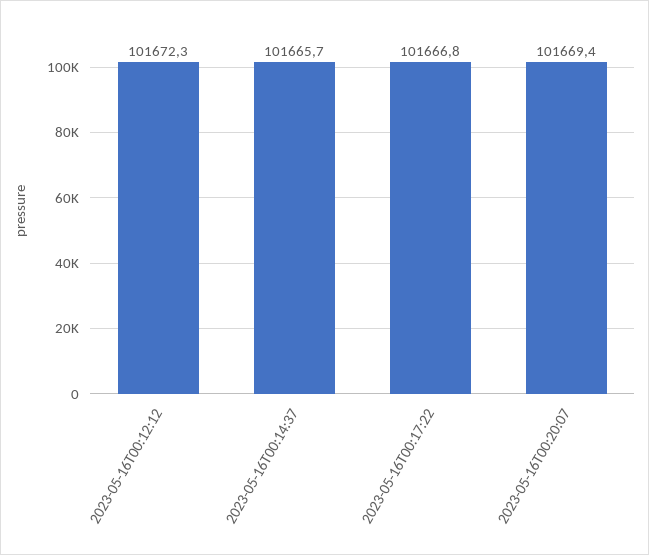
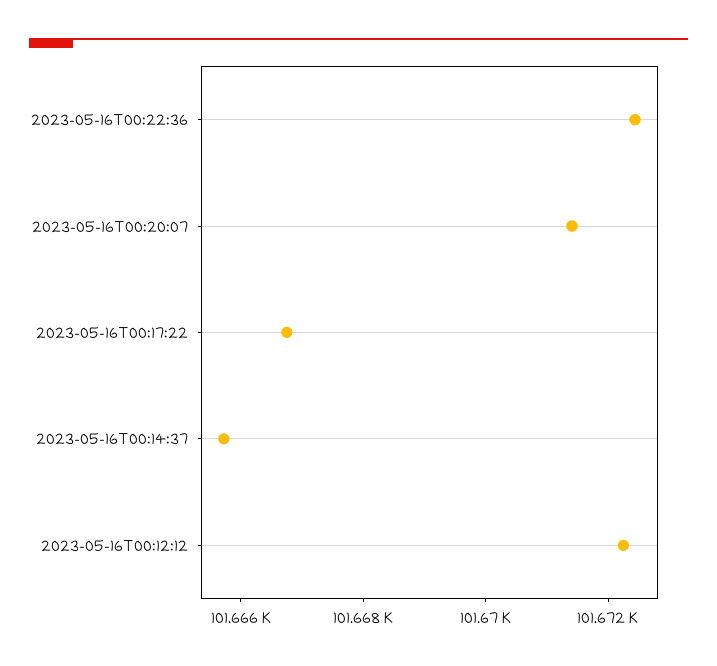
2023-05-16T00:20:07: 101669.4 -> 101671.5
2023-05-16T00:22:36: none -> 101672.5

